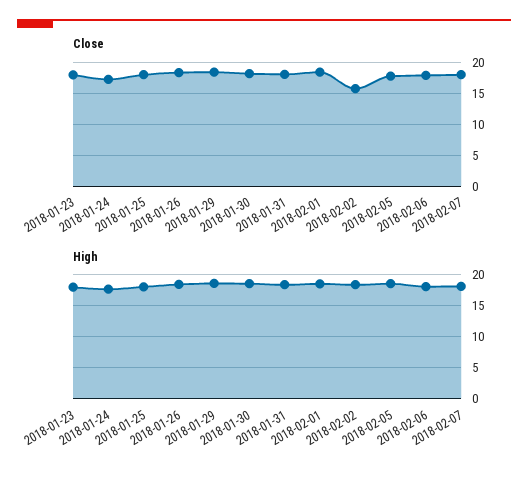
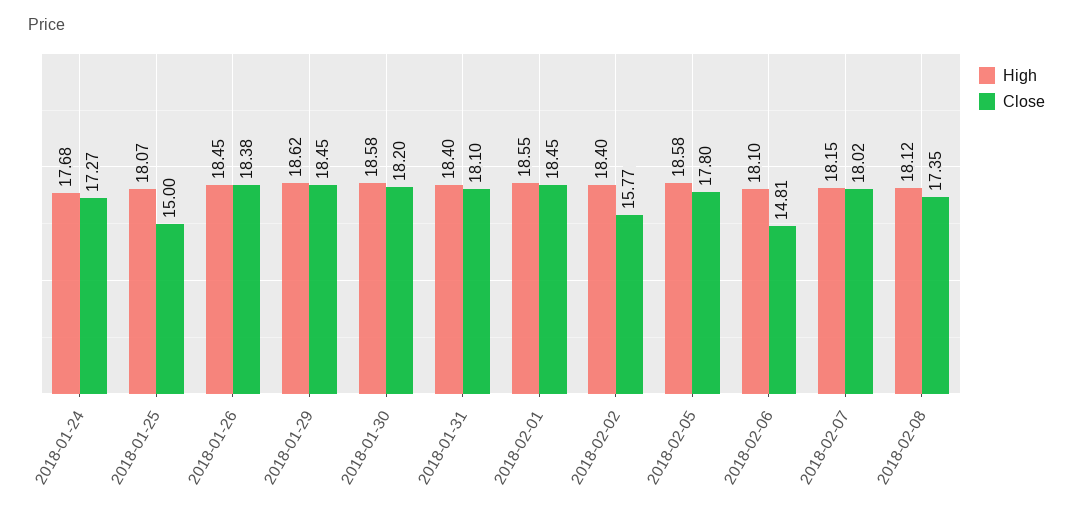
Close, 2018-01-23: 18 -> none
Close, 2018-01-25: 18 -> 15
Close, 2018-02-06: 18 -> 14.81
High, 2018-01-23: 18 -> none
High, 2018-02-08: none -> 18.12
Close, 2018-02-08: none -> 17.35

